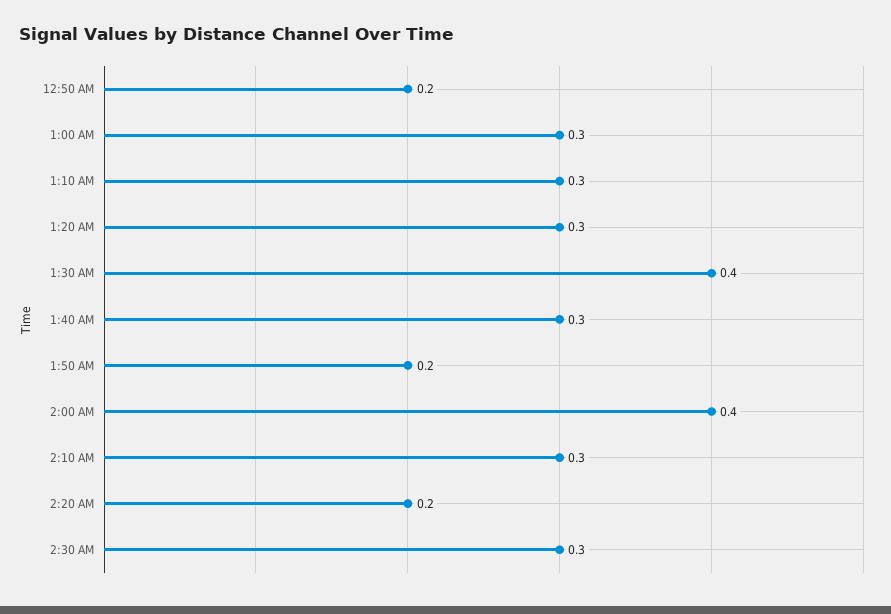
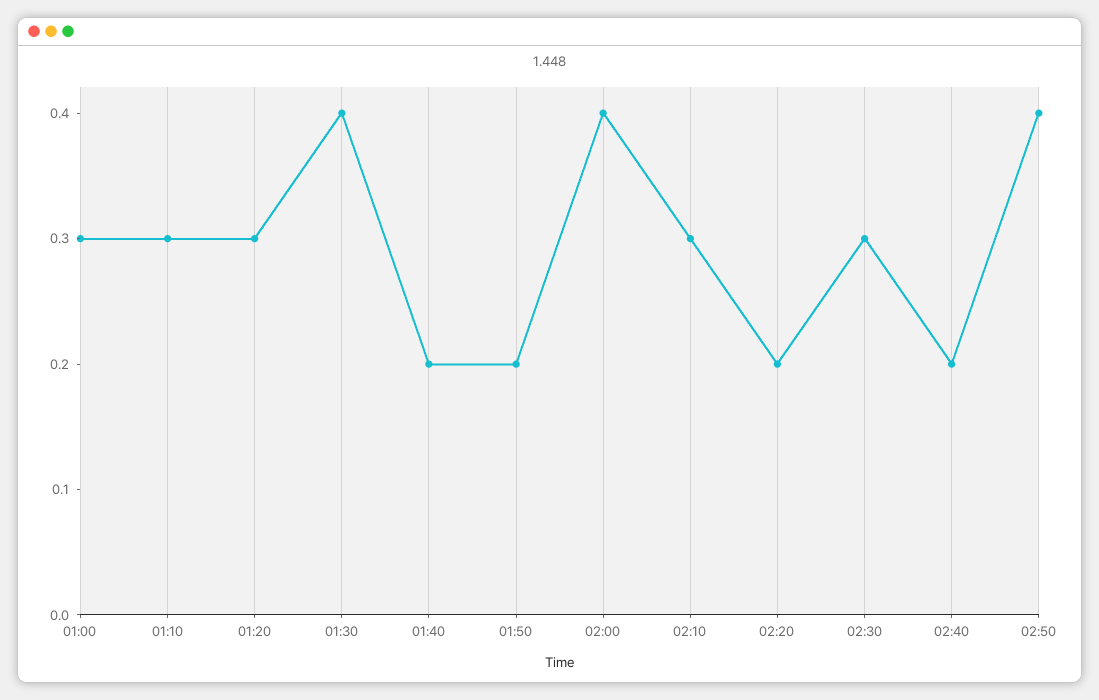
12:50 AM: 0.2 -> none
1:40 AM: 0.3 -> 0.2
02:40: none -> 0.2
02:50: none -> 0.4

